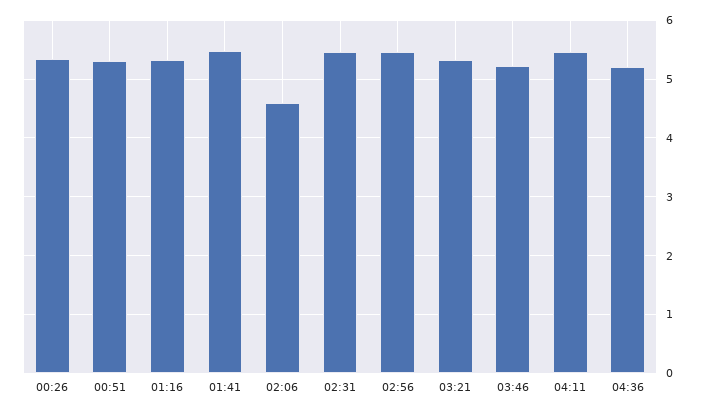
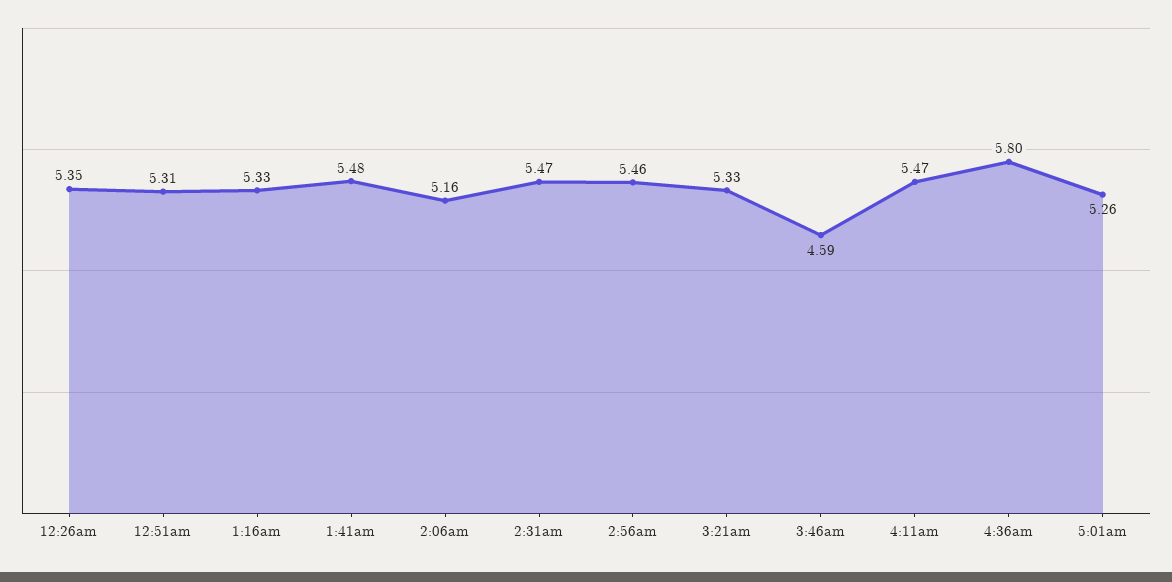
02:06: 4.6 -> 5.16
03:46: 5.2 -> 4.59
04:36: 5.2 -> 5.8
5:01am: none -> 5.26

